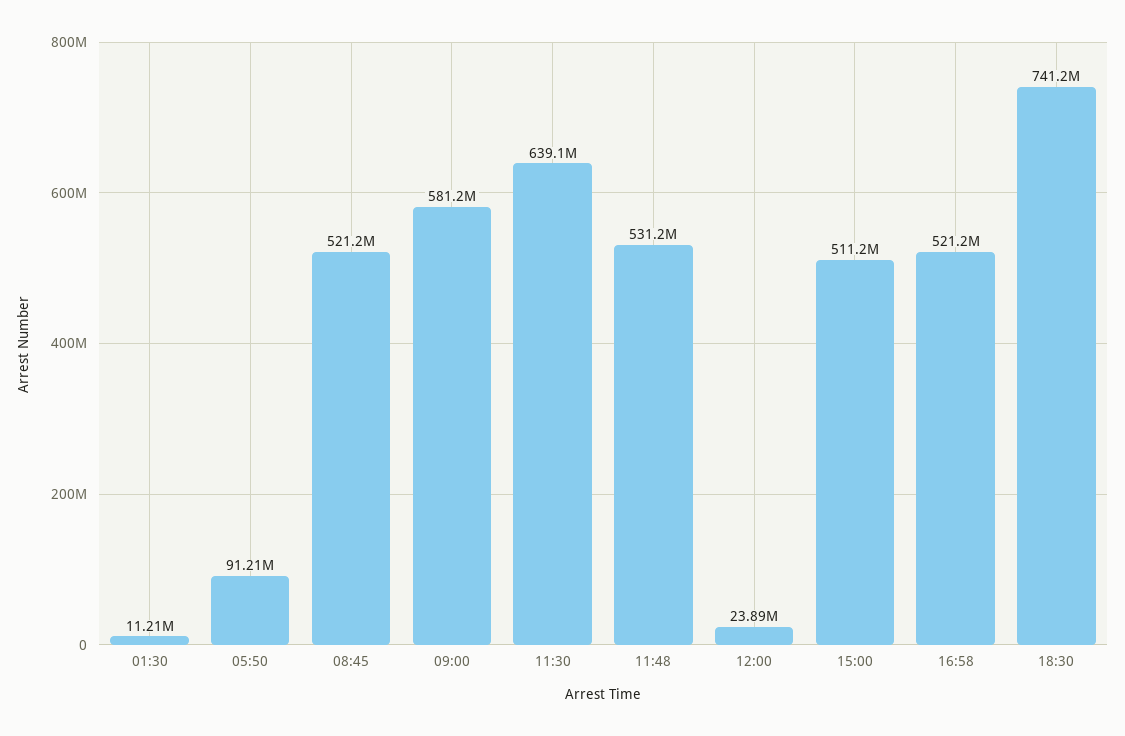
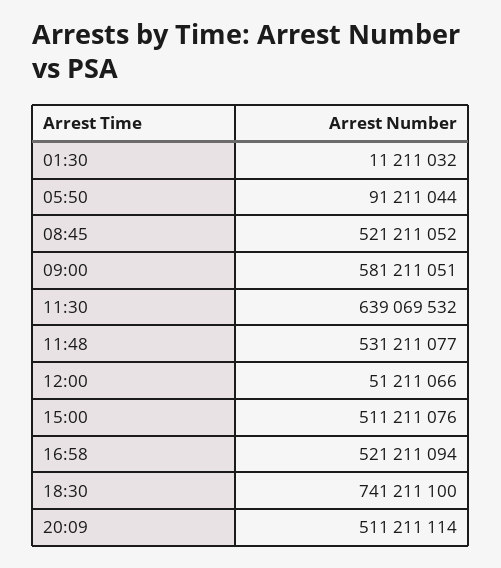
12:00: 23890000 -> 51211066
20:09: none -> 511211114

